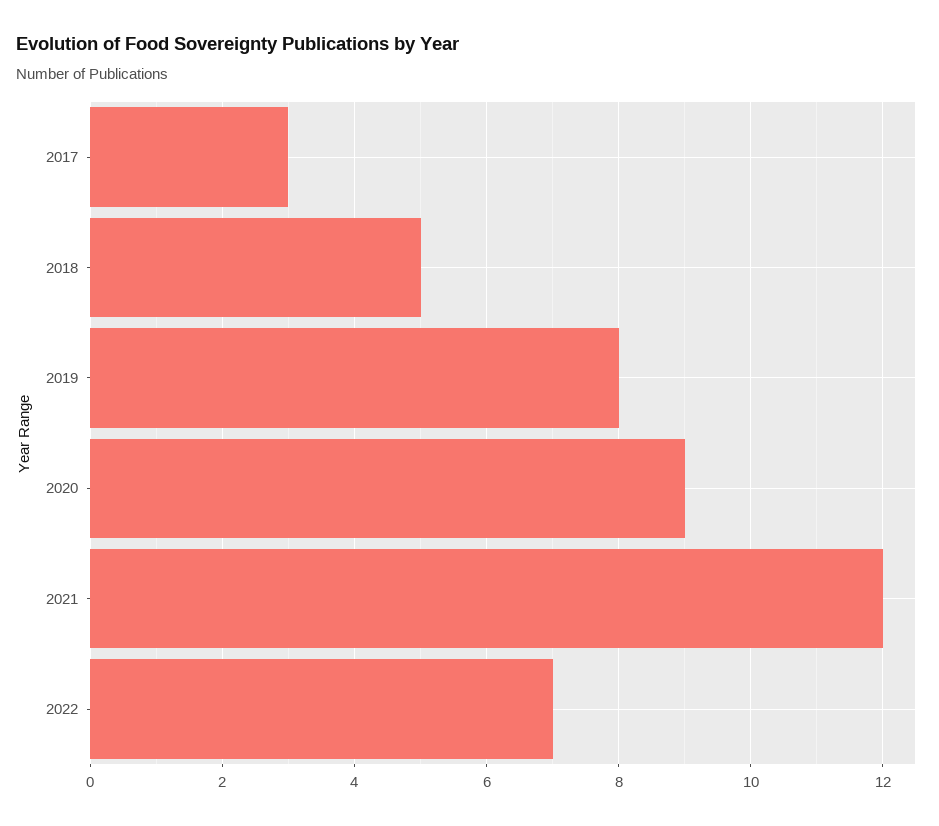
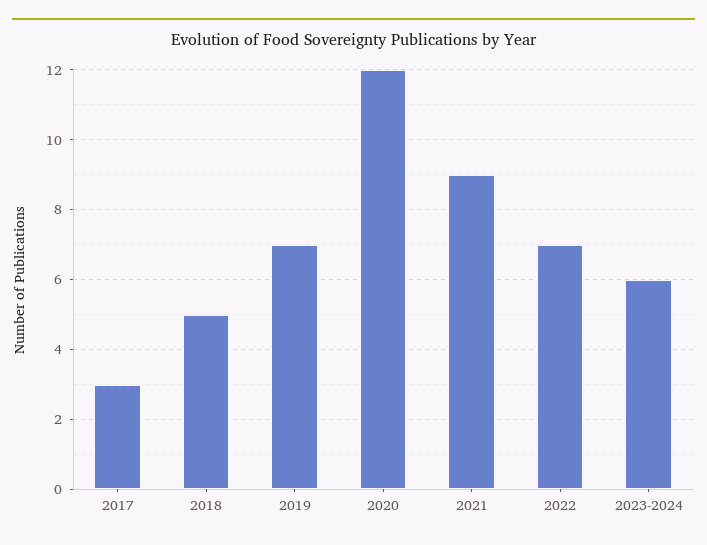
2019: 8 -> 7
2020: 9 -> 12
2021: 12 -> 9
2023-2024: none -> 6

